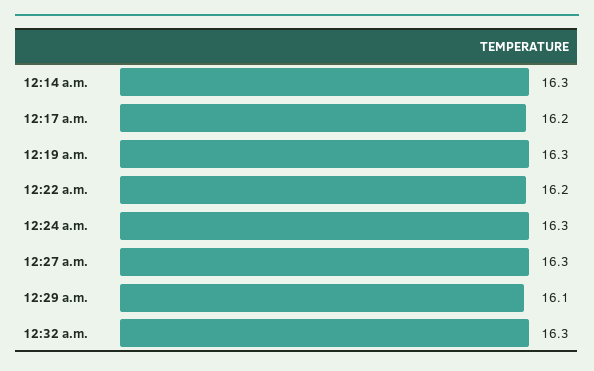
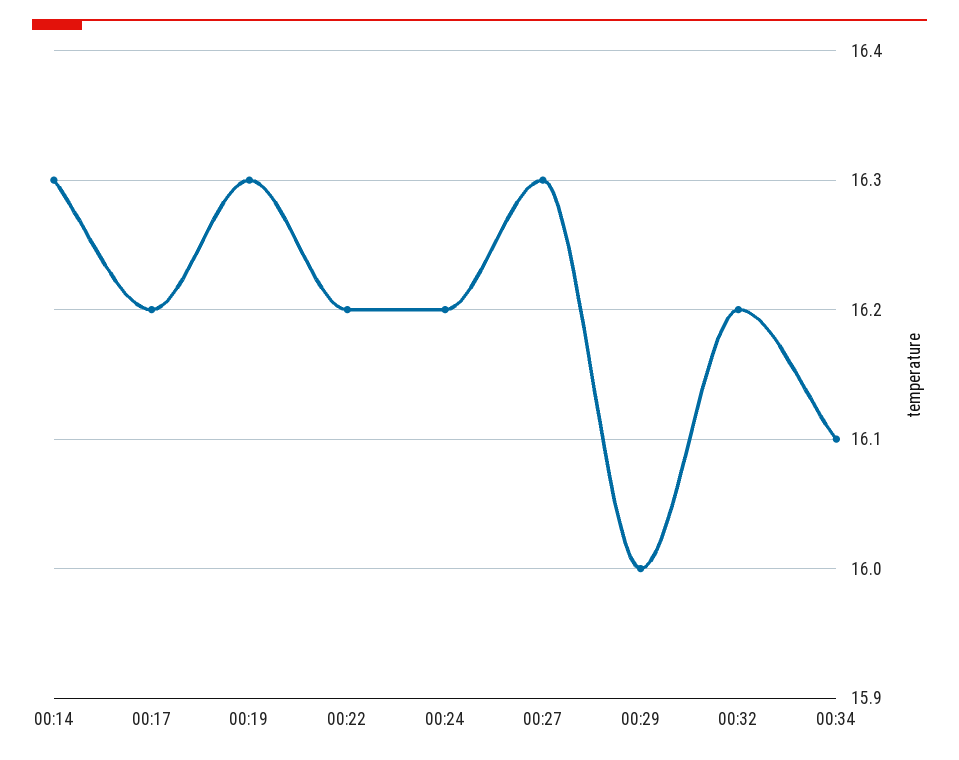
12:24 a.m.: 16.3 -> 16.2
12:29 a.m.: 16.1 -> 16
12:32 a.m.: 16.3 -> 16.2
00:34: none -> 16.1

